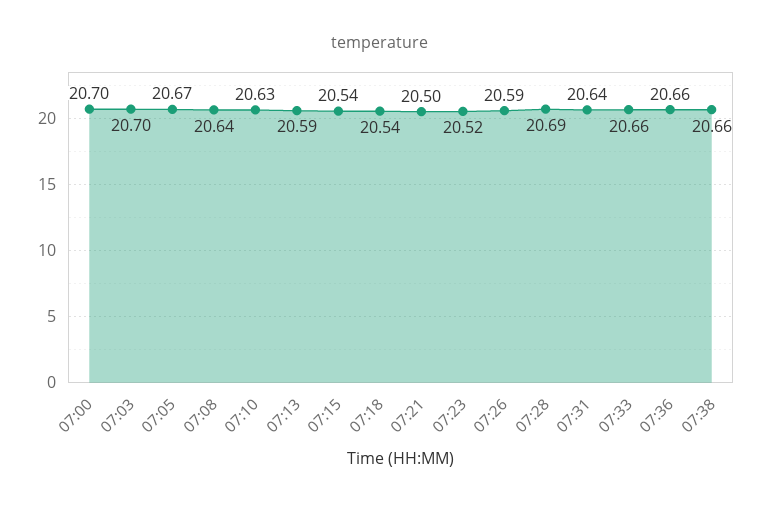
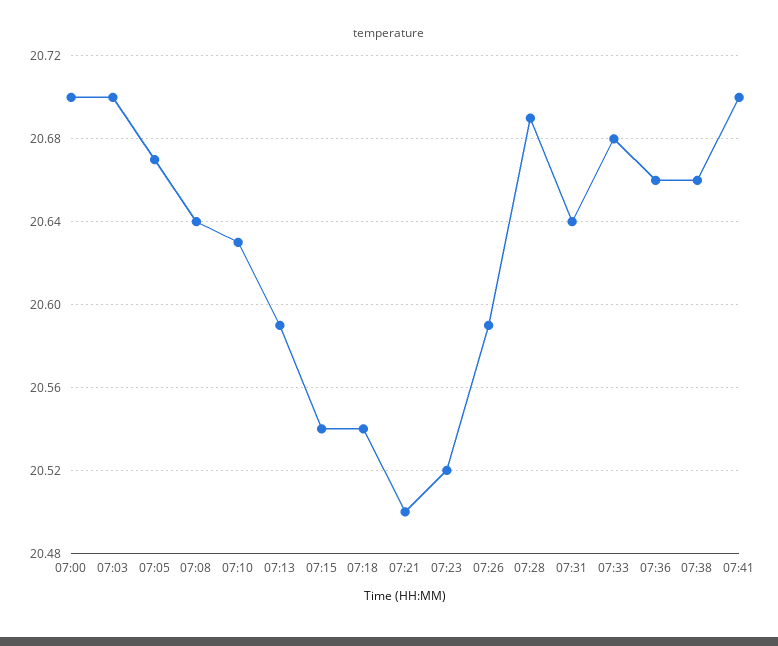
07:33: 20.66 -> 20.68
07:41: none -> 20.7

